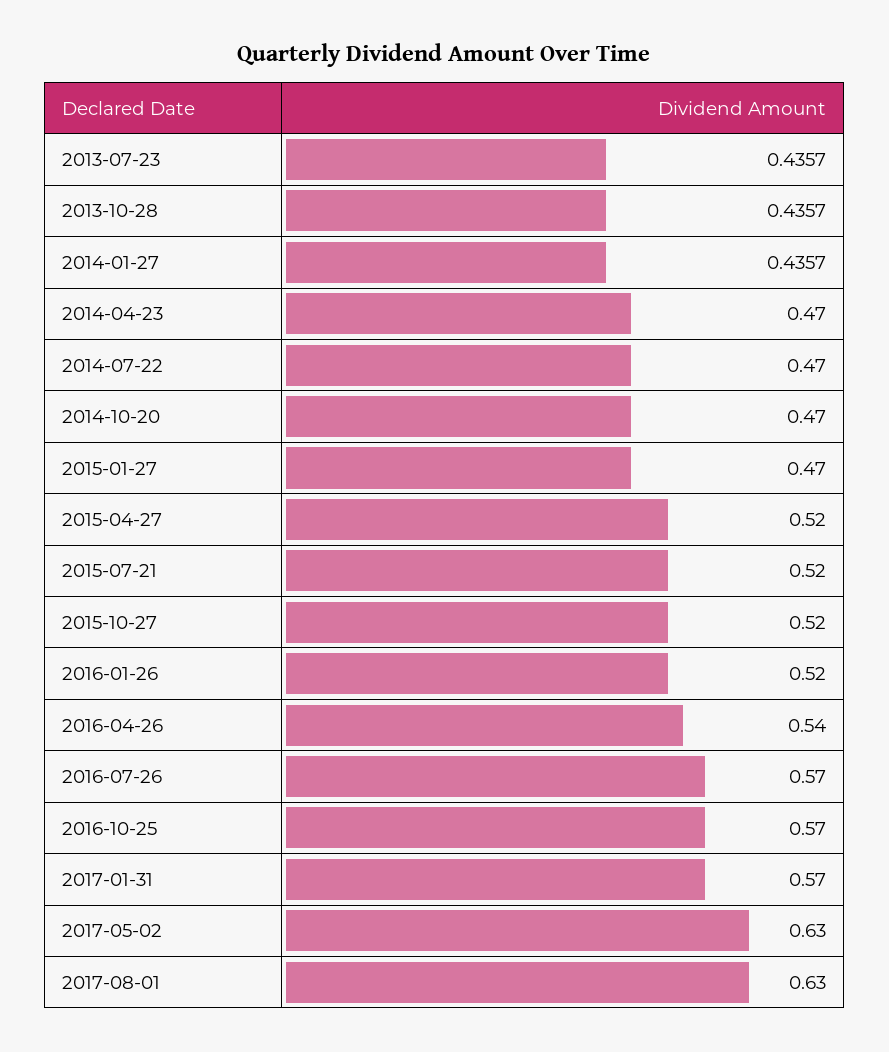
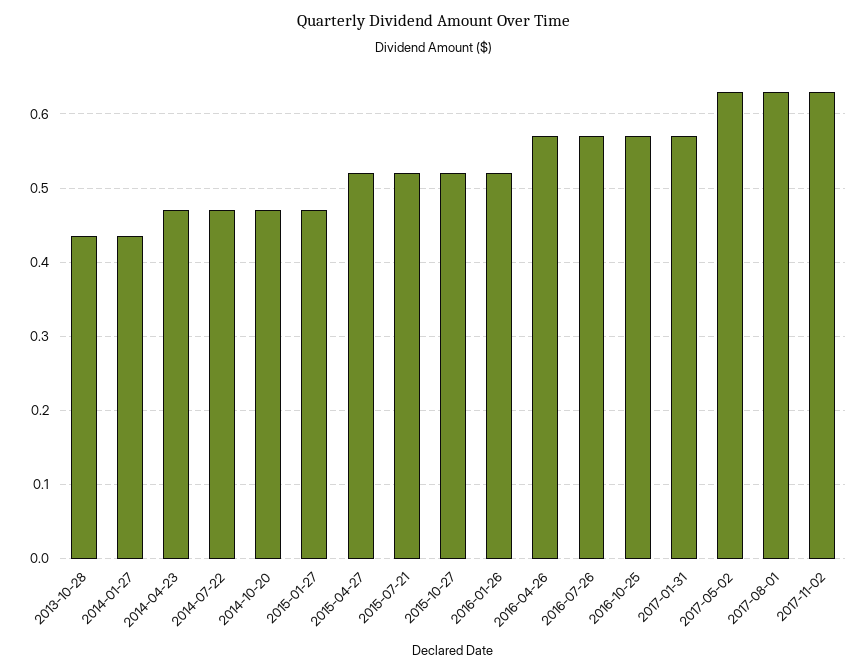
2013-07-23: 0.4357 -> none
2016-04-26: 0.54 -> 0.57
2017-11-02: none -> 0.63

